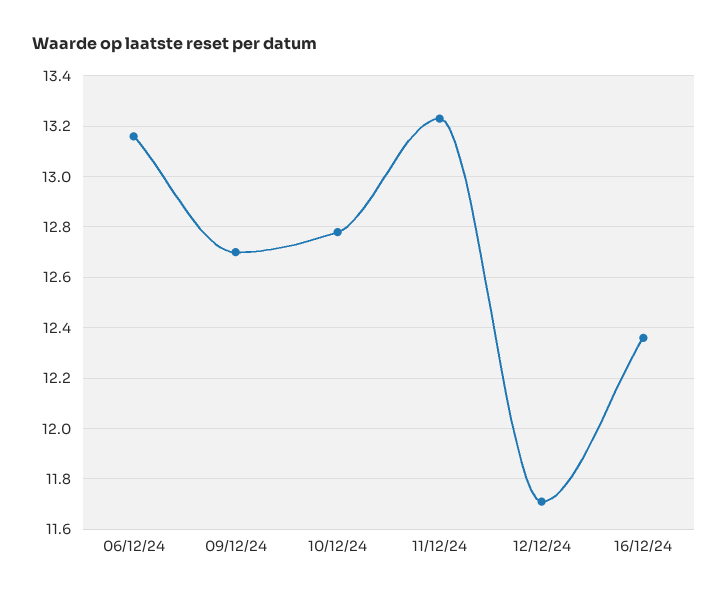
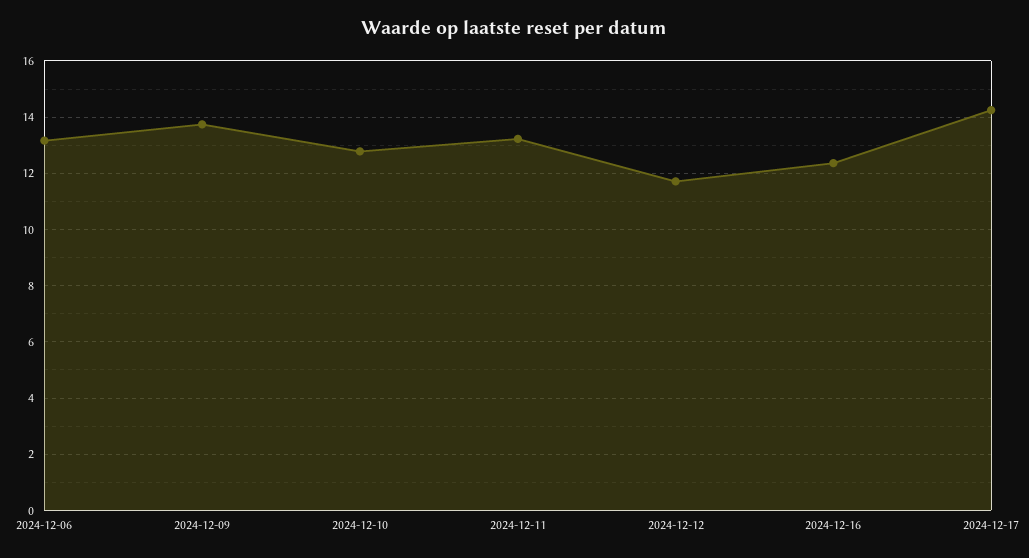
09/12/24: 12.7 -> 13.75
2024-12-17: none -> 14.25

